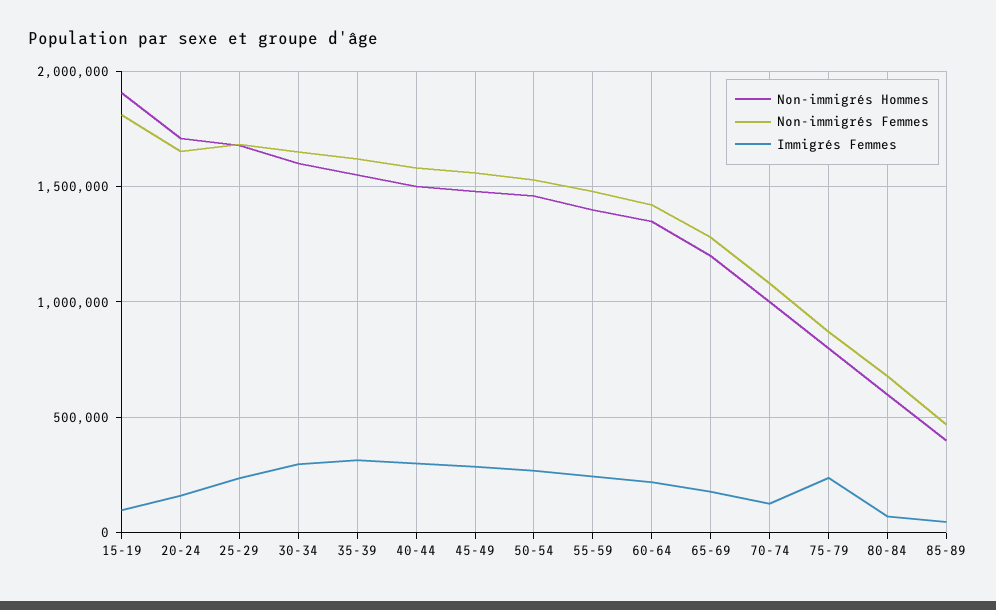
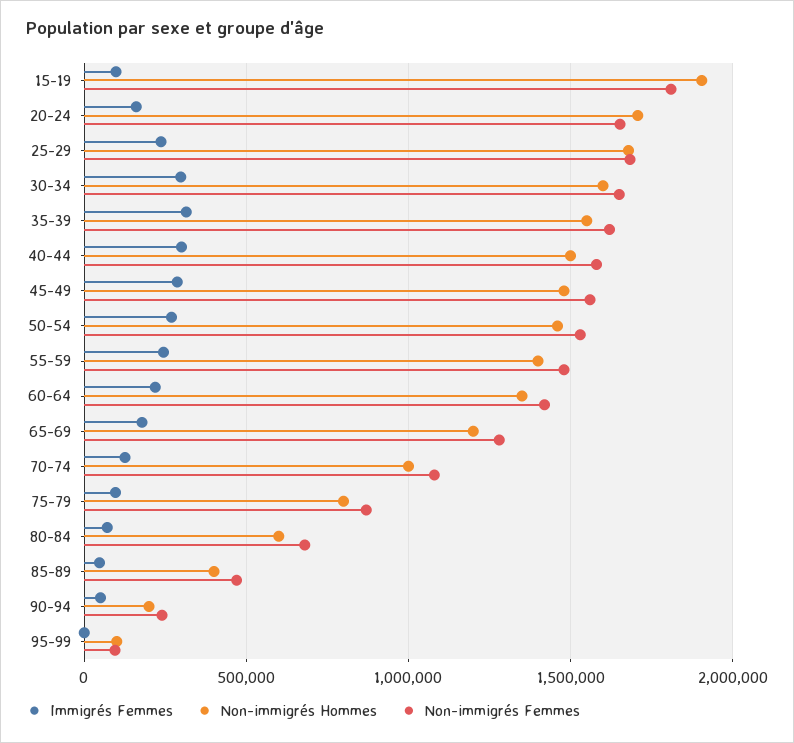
Immigrés Femmes, 75-79: 250000 -> 100000
Immigrés Femmes, 90-94: none -> 50000
Non-immigrés Hommes, 90-94: none -> 200000
Non-immigrés Femmes, 90-94: none -> 250000
Immigrés Femmes, 95-99: none -> 0
Non-immigrés Hommes, 95-99: none -> 100000
Non-immigrés Femmes, 95-99: none -> 100000

